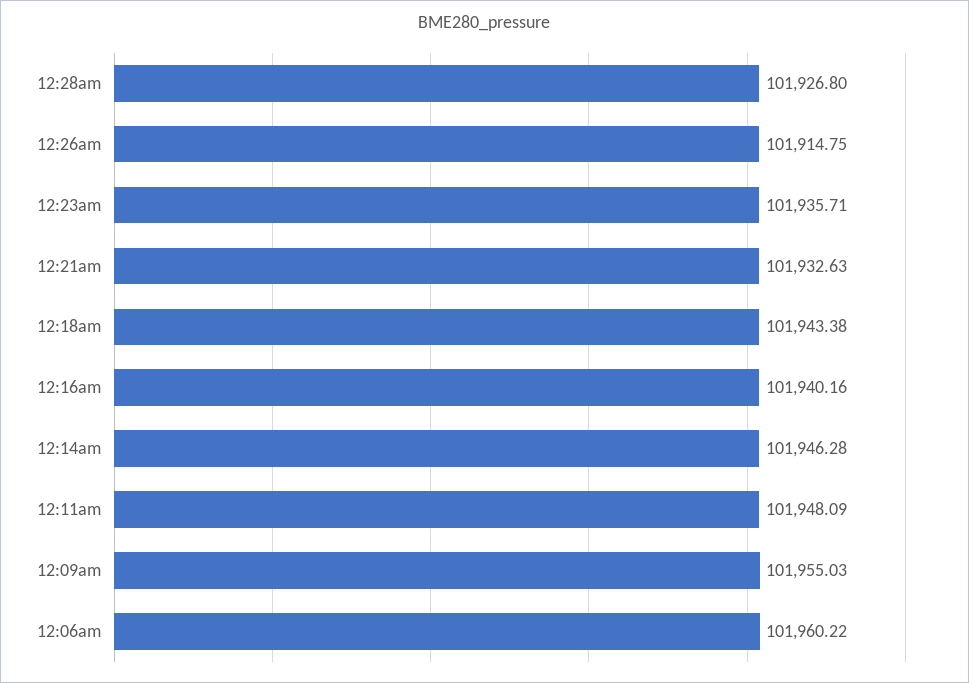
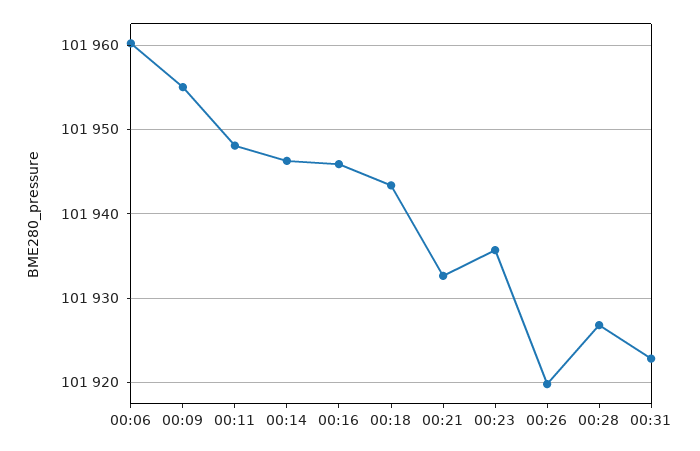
12:26am: 101914.75 -> 101920
12:16am: 101940.16 -> 101946
00:31: none -> 101923

